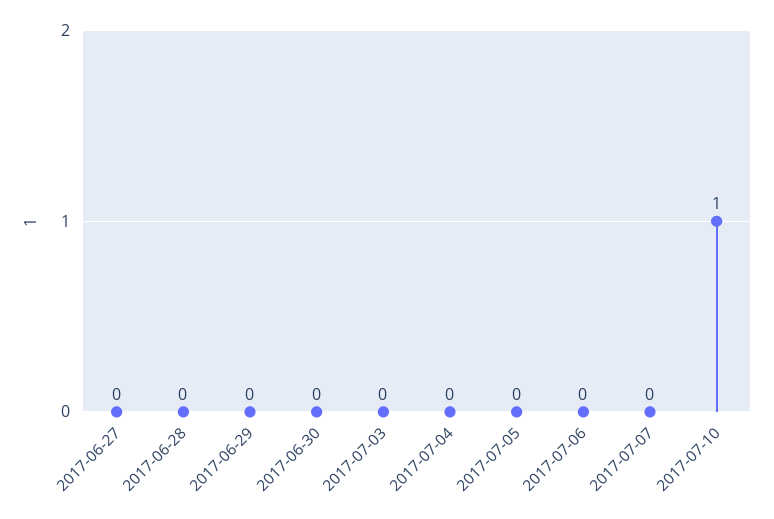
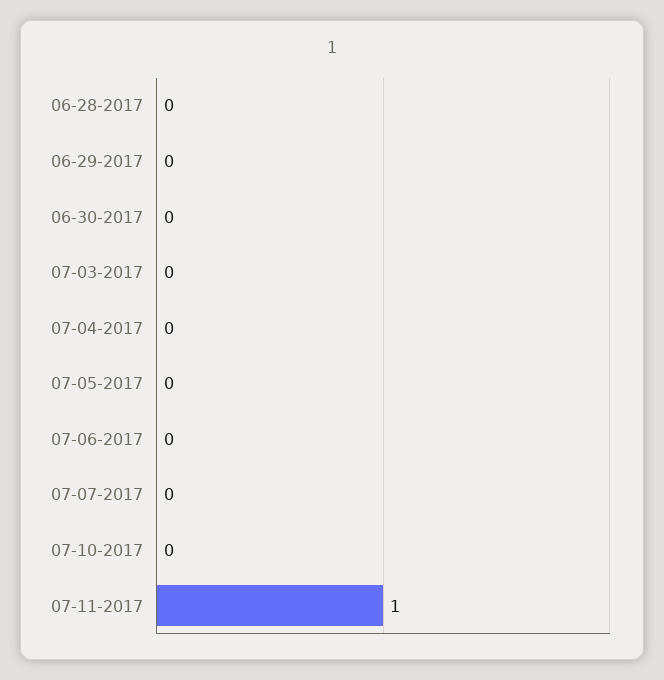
2017-06-27: 0 -> none
2017-07-10: 1 -> 0
07-11-2017: none -> 1

